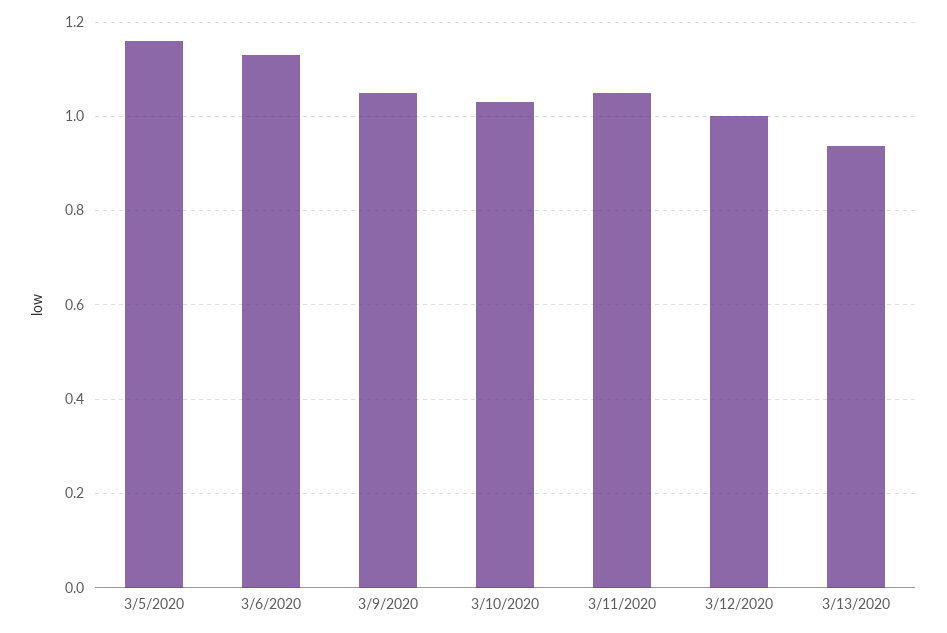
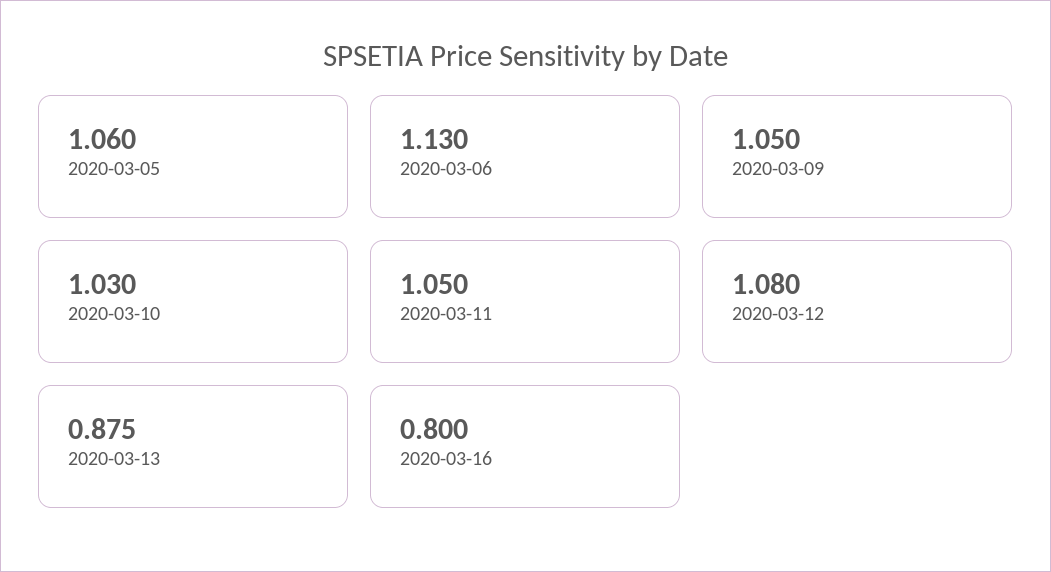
3/5/2020: 1.16 -> 1.06
3/12/2020: 1 -> 1.08
3/13/2020: 0.94 -> 0.875
2020-03-16: none -> 0.8

